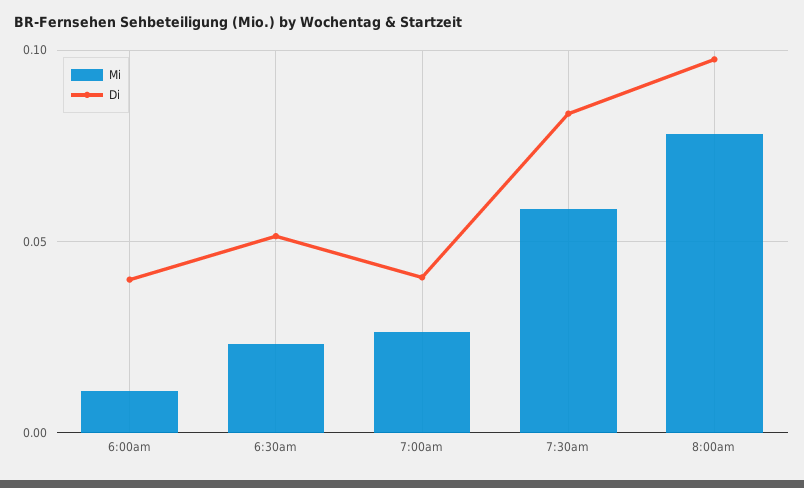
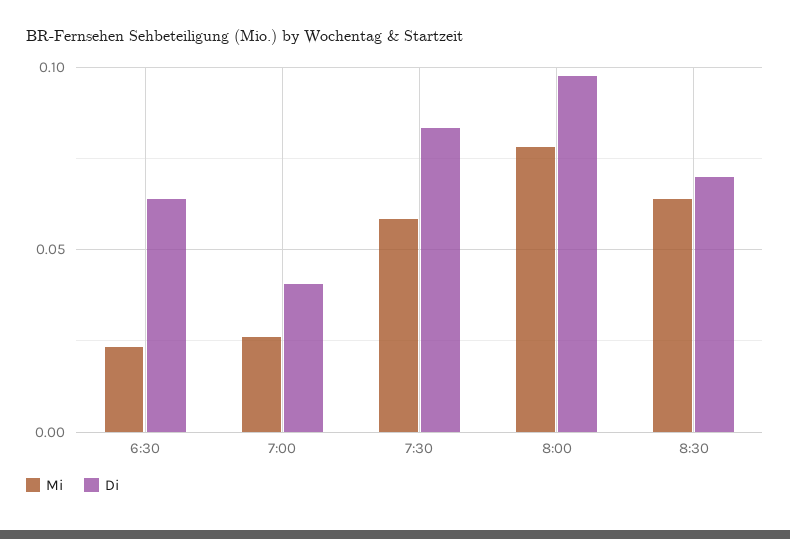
Mi, 6:00am: 0.01 -> none
Di, 6:00am: 0.04 -> none
Di, 6:30am: 0.05 -> 0.065
Mi, 8:30: none -> 0.065
Di, 8:30: none -> 0.07

